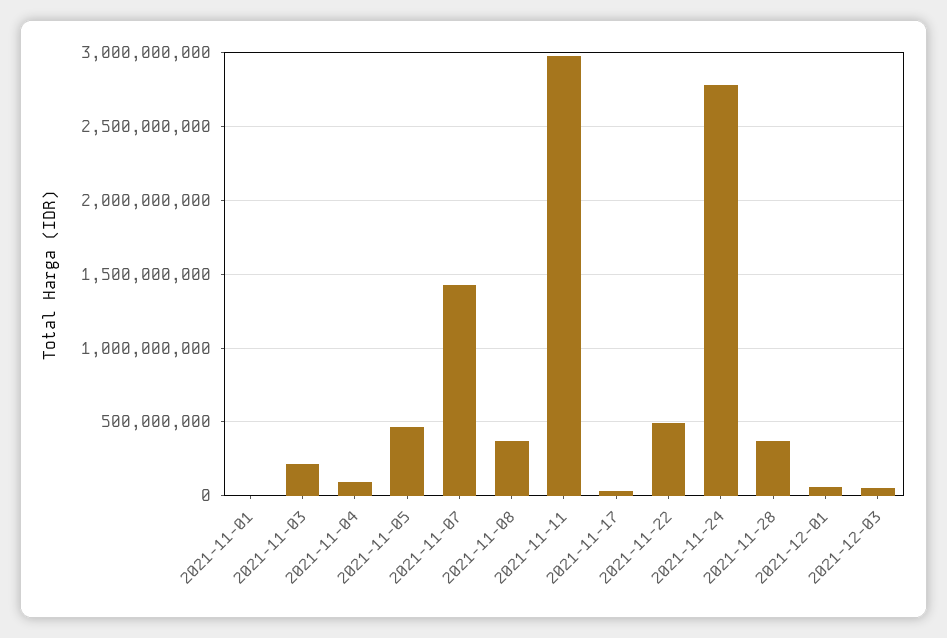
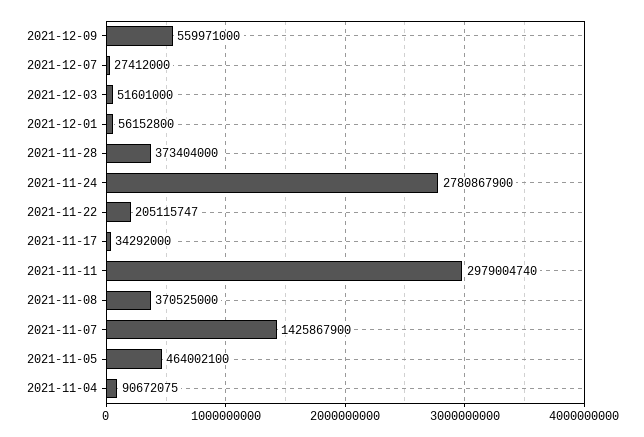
2021-11-01: 0 -> none
2021-11-03: 200000000 -> none
2021-11-22: 500000000 -> 205115747
2021-12-09: none -> 559971000
2021-12-07: none -> 27412000

